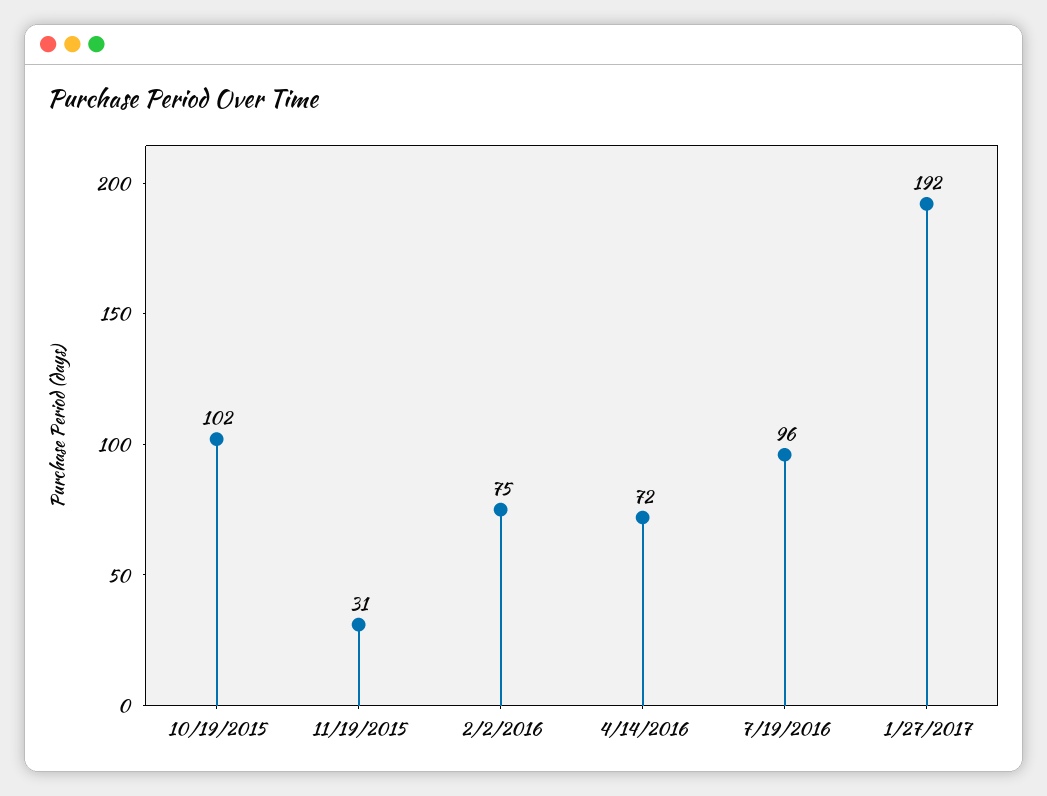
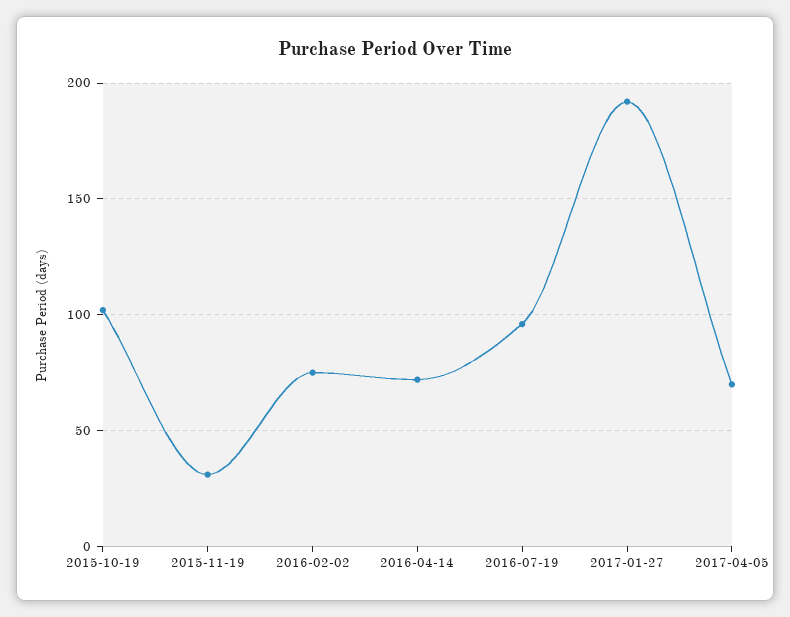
2017-04-05: none -> 70

